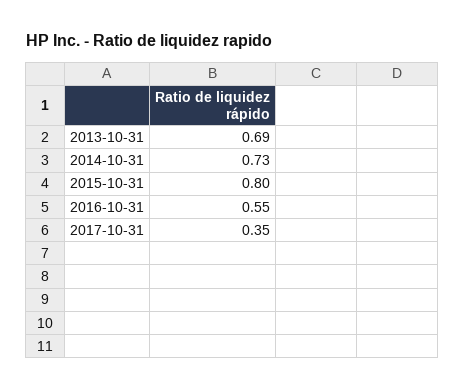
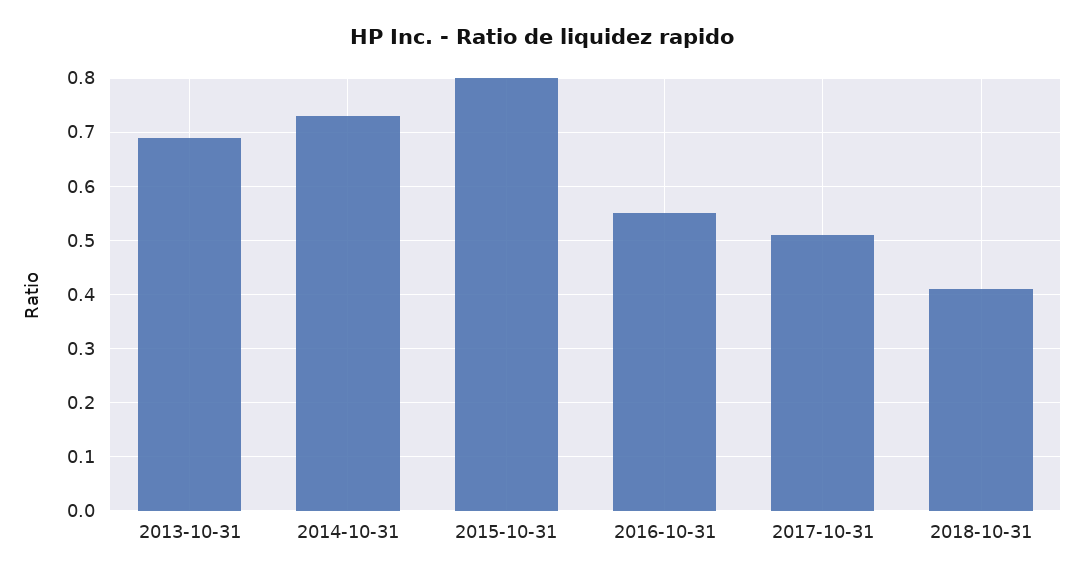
2017-10-31: 0.35 -> 0.5
2018-10-31: none -> 0.4

